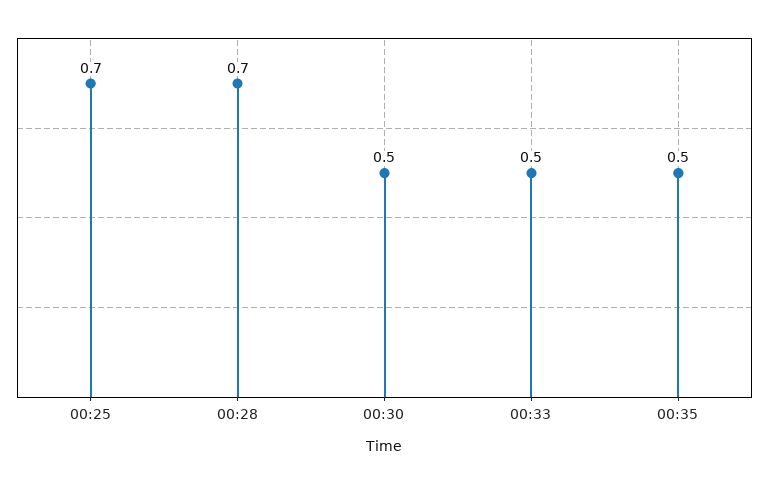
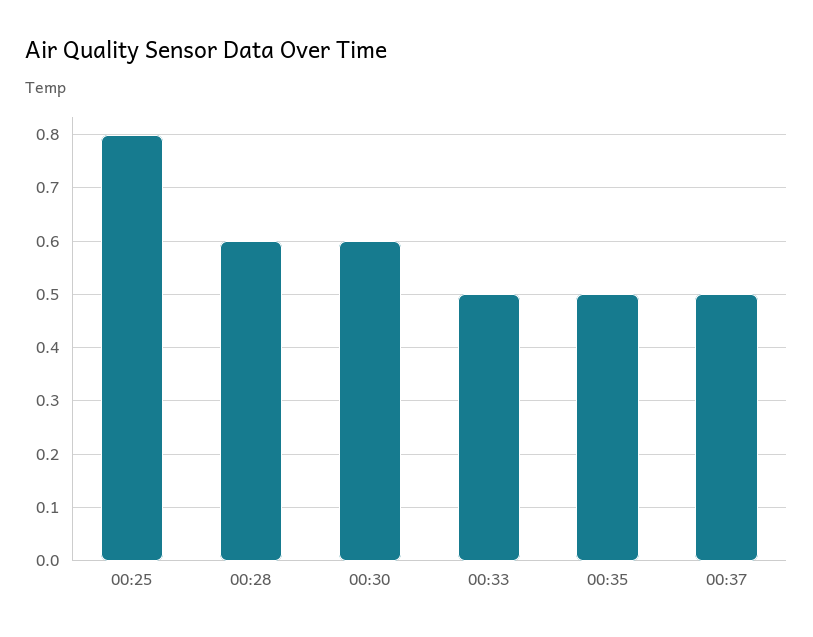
00:25: 0.7 -> 0.8
00:28: 0.7 -> 0.6
00:30: 0.5 -> 0.6
00:37: none -> 0.5

